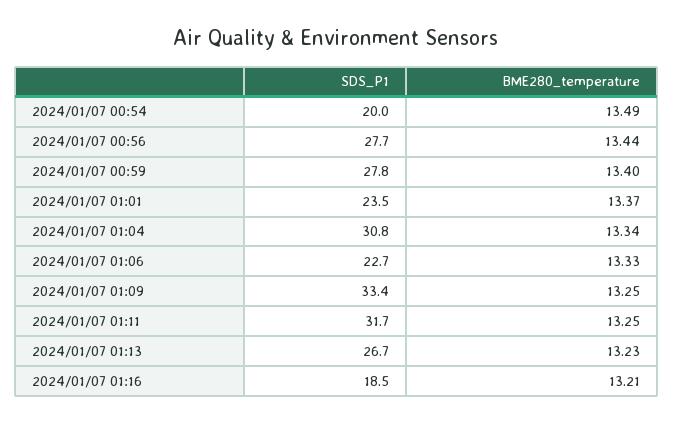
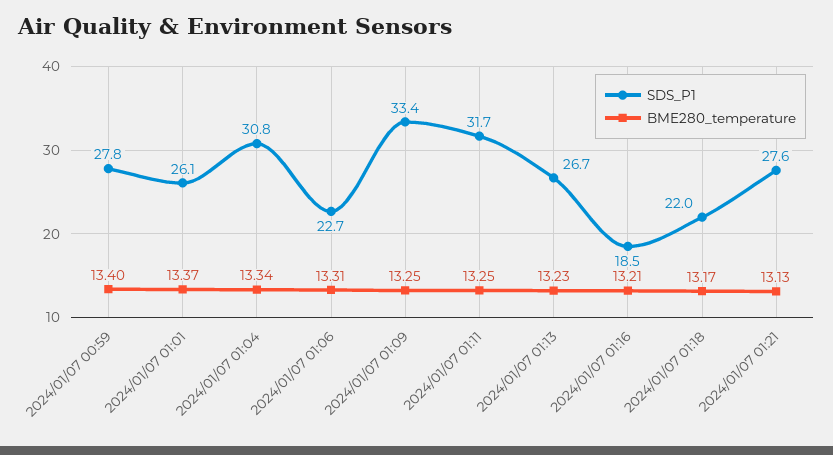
SDS_P1, 2024/01/07 00:54: 20 -> none
BME280_temperature, 2024/01/07 00:54: 13.49 -> none
SDS_P1, 2024/01/07 00:56: 27.7 -> none
BME280_temperature, 2024/01/07 00:56: 13.44 -> none
SDS_P1, 2024/01/07 01:01: 23.5 -> 26.1
BME280_temperature, 2024/01/07 01:06: 13.33 -> 13.31
SDS_P1, 2024/01/07 01:18: none -> 22
BME280_temperature, 2024/01/07 01:18: none -> 13.17
SDS_P1, 2024/01/07 01:21: none -> 27.6
BME280_temperature, 2024/01/07 01:21: none -> 13.13

